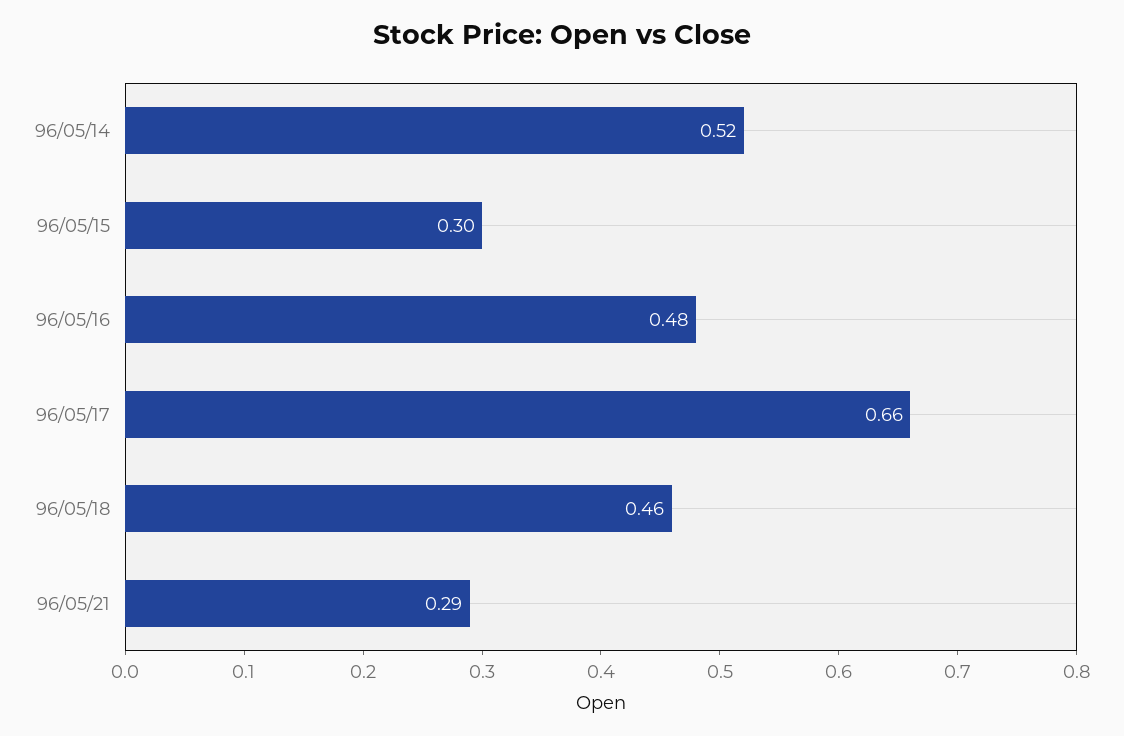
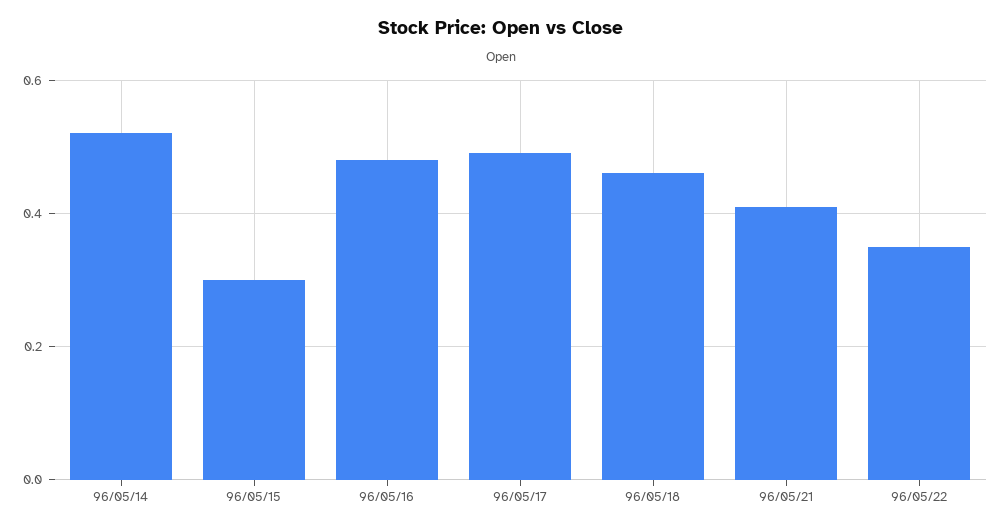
96/05/17: 0.66 -> 0.5
96/05/21: 0.29 -> 0.4
96/05/22: none -> 0.35

